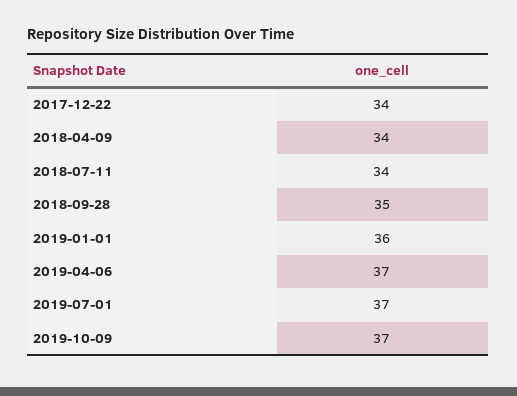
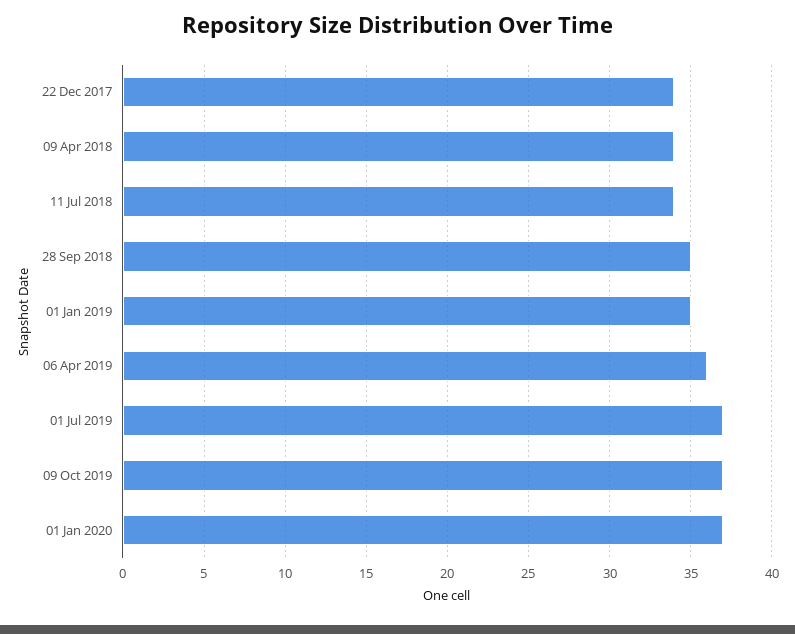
2019-01-01: 36 -> 35
2019-04-06: 37 -> 36
01 Jan 2020: none -> 37

